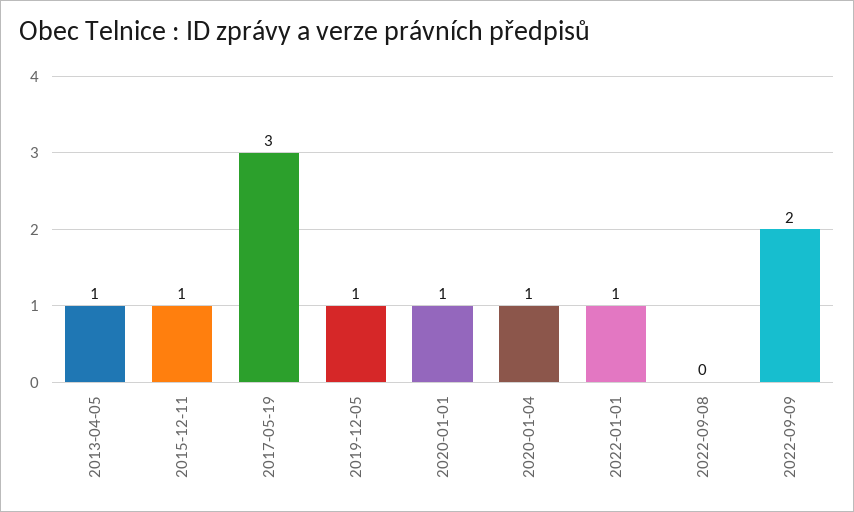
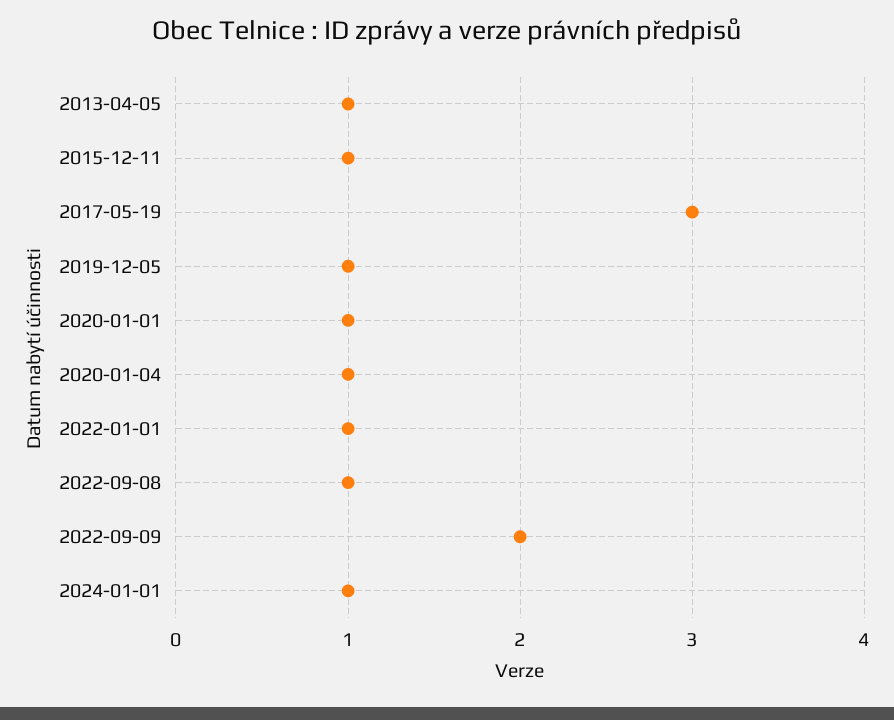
2022-09-08: 0 -> 1
2024-01-01: none -> 1

